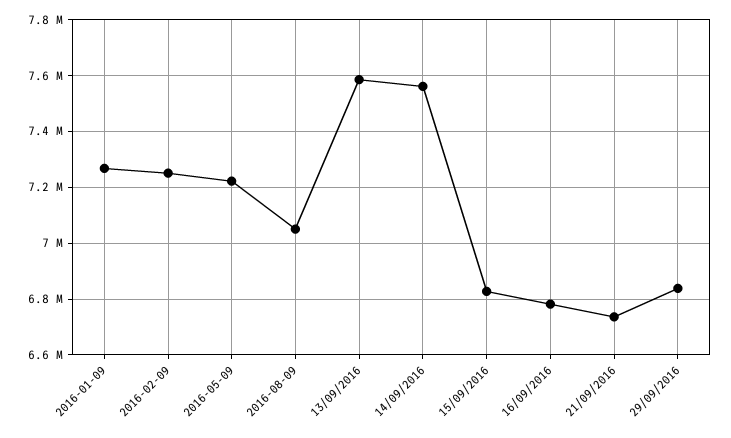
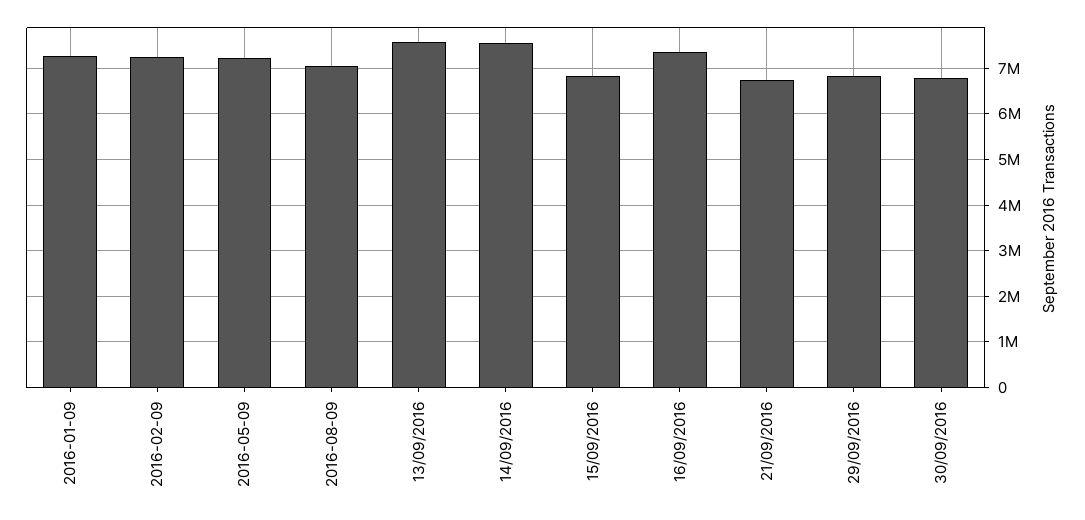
16/09/2016: 6775000 -> 7400000
30/09/2016: none -> 6800000

